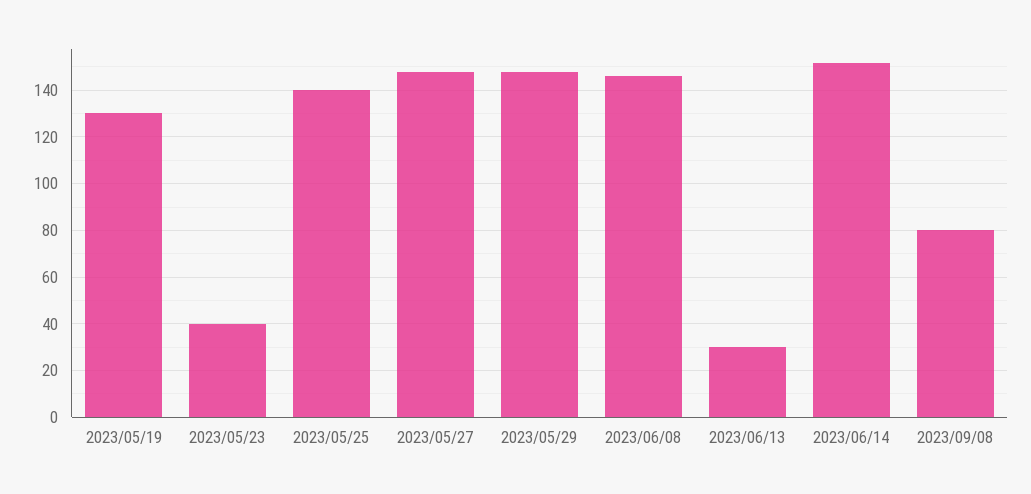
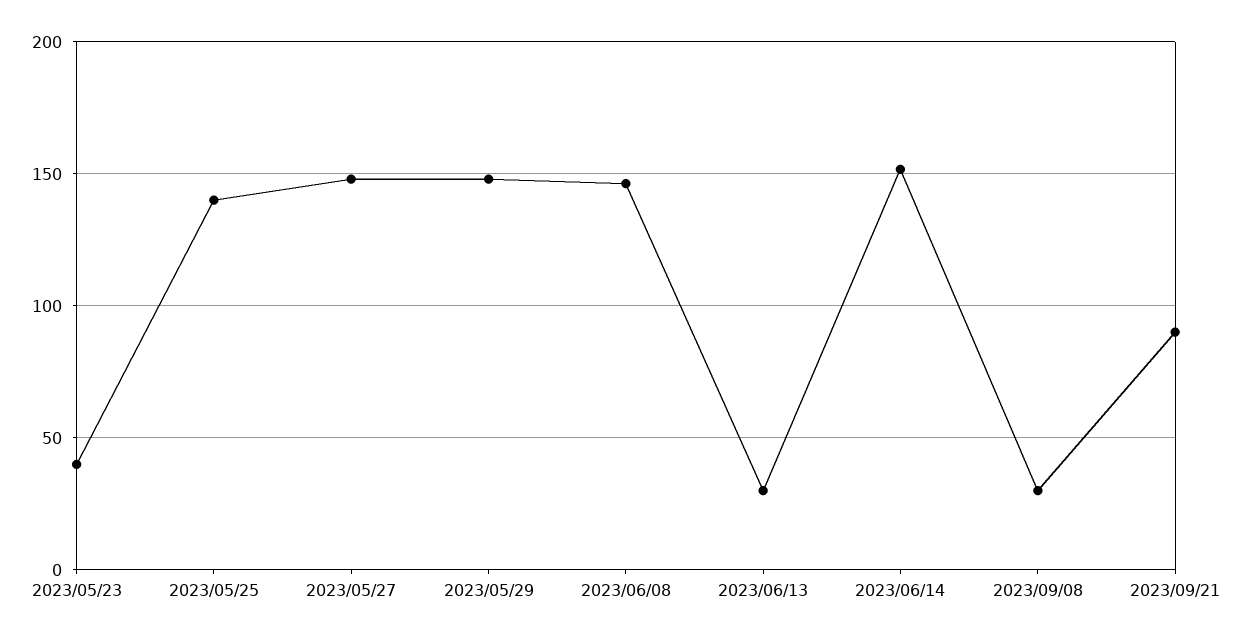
2023/05/19: 130 -> none
2023/09/08: 80 -> 30
2023/09/21: none -> 90

